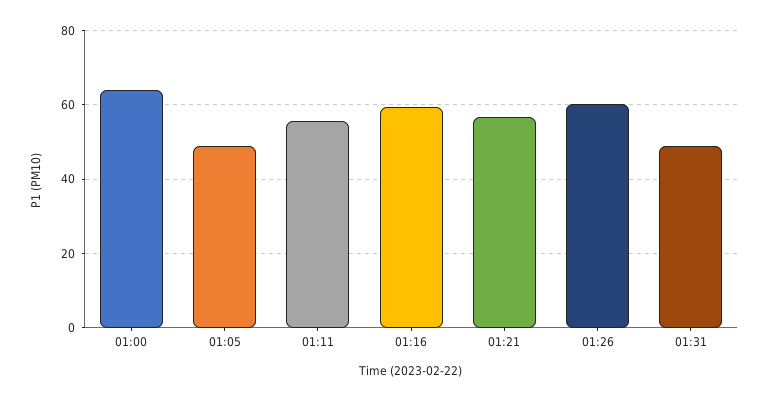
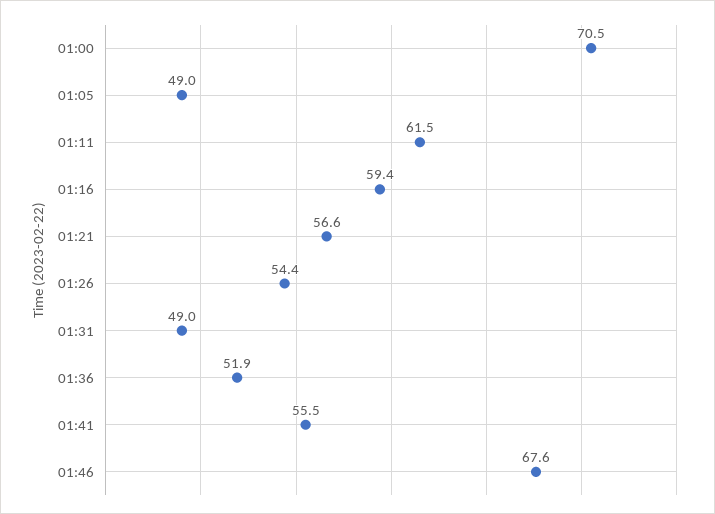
01:00: 64 -> 70.5
01:11: 56 -> 61.5
01:26: 60 -> 54.4
01:36: none -> 51.9
01:41: none -> 55.5
01:46: none -> 67.6

